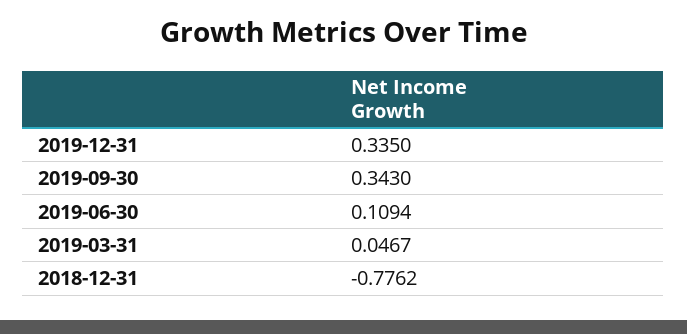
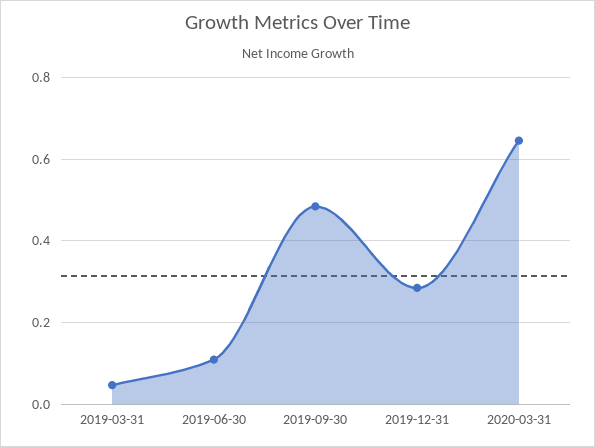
2019-12-31: 0.335 -> 0.28
2019-09-30: 0.343 -> 0.48
2018-12-31: -0.7762 -> none
2020-03-31: none -> 0.64

